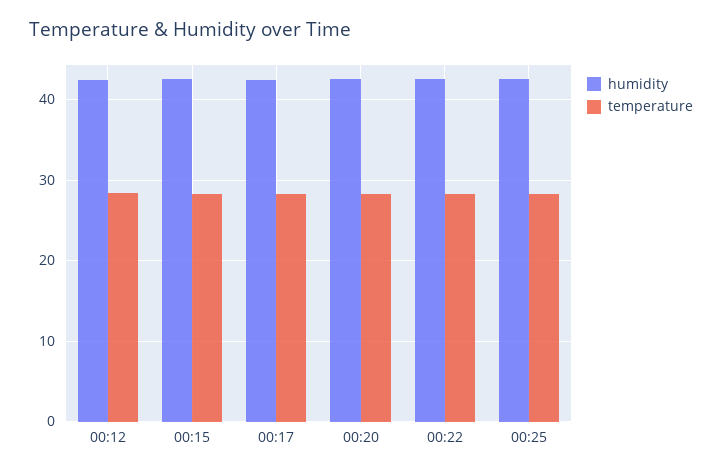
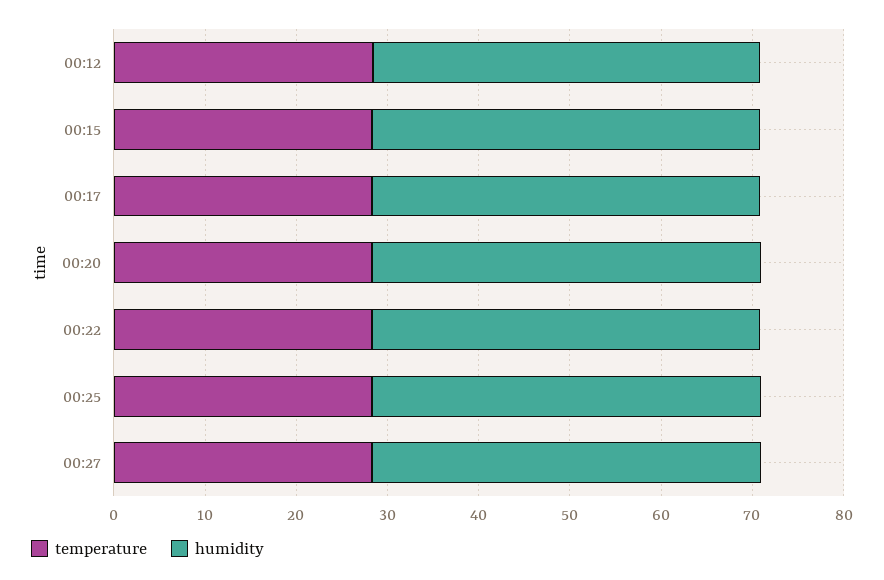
temperature, 00:27: none -> 28
humidity, 00:27: none -> 42

